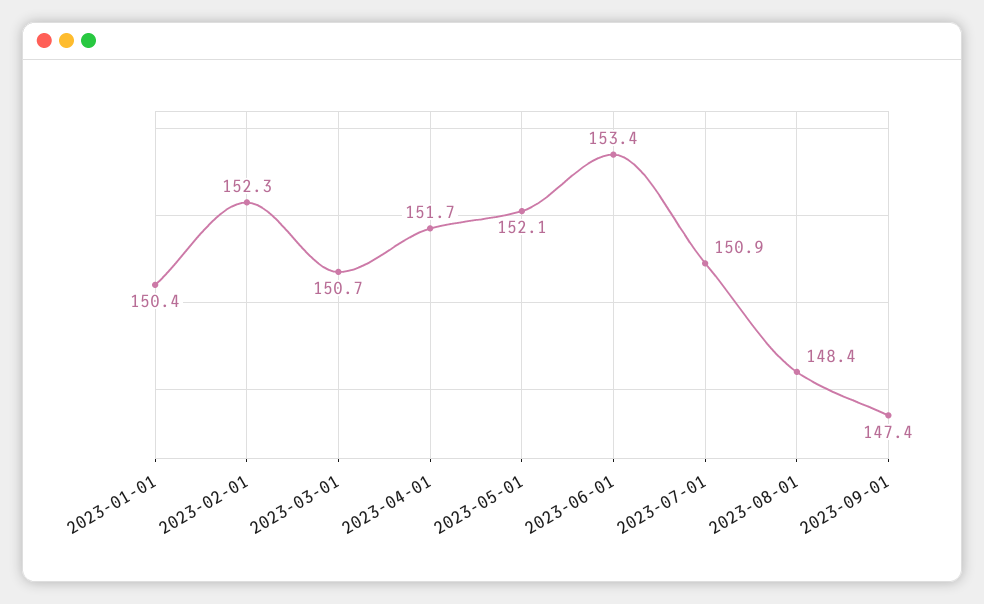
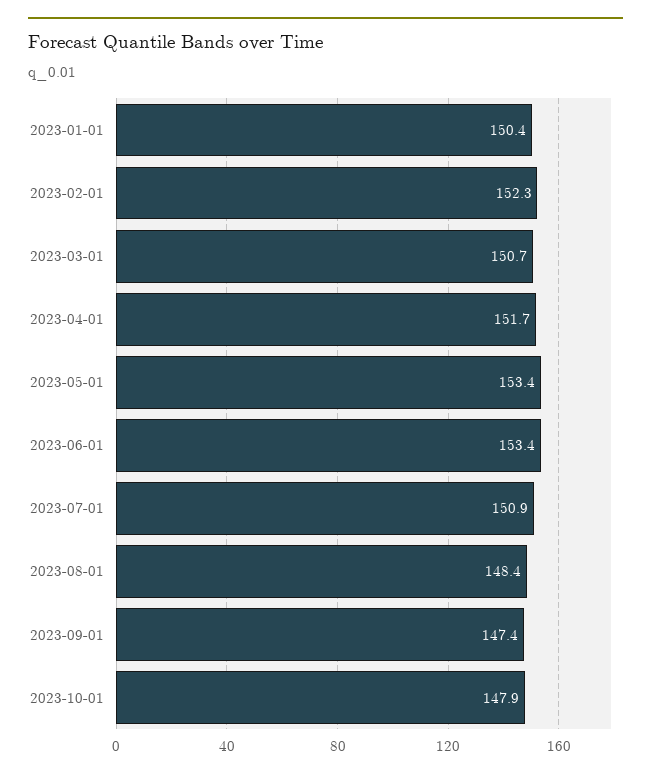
2023-05-01: 152.1 -> 153.4
2023-10-01: none -> 147.9

